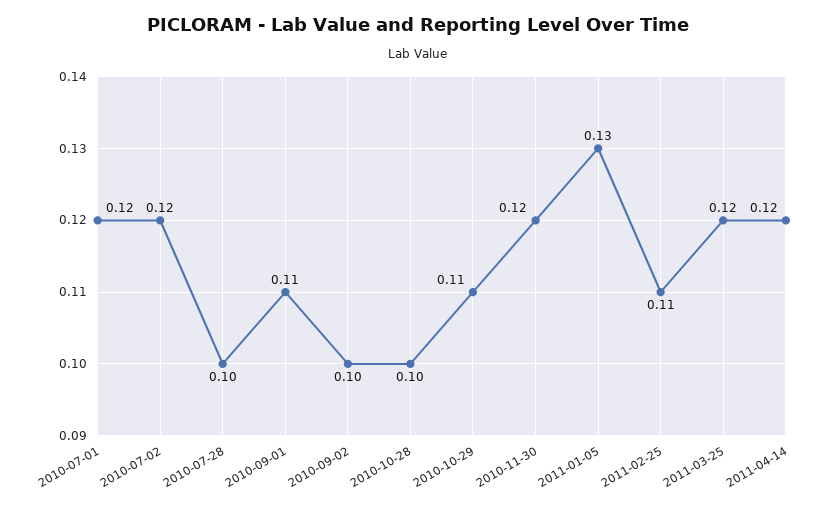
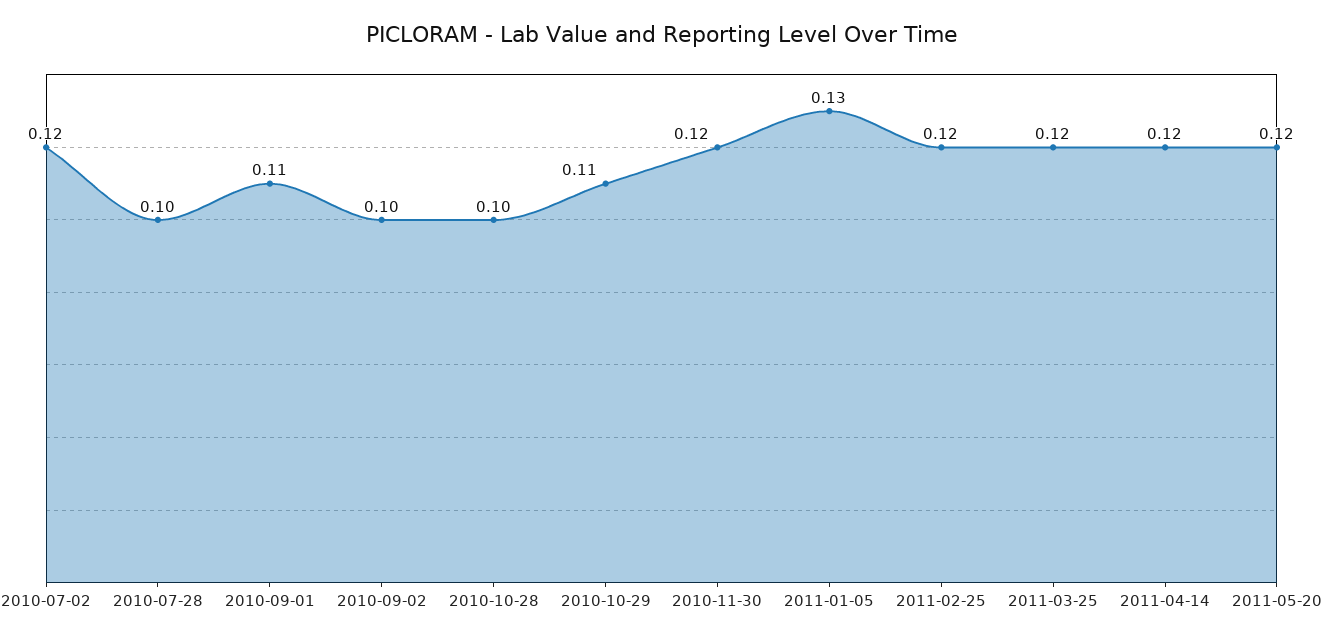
2010-07-01: 0.12 -> none
2011-02-25: 0.11 -> 0.12
2011-05-20: none -> 0.12

